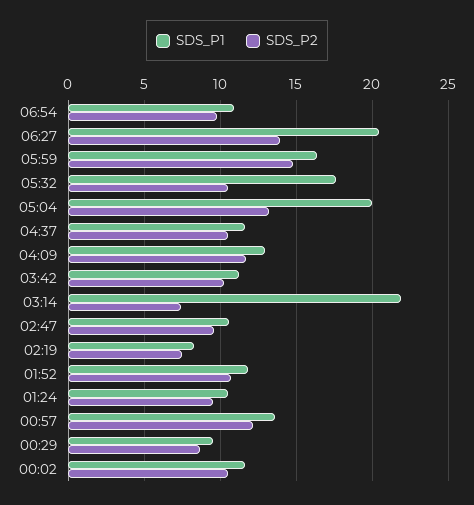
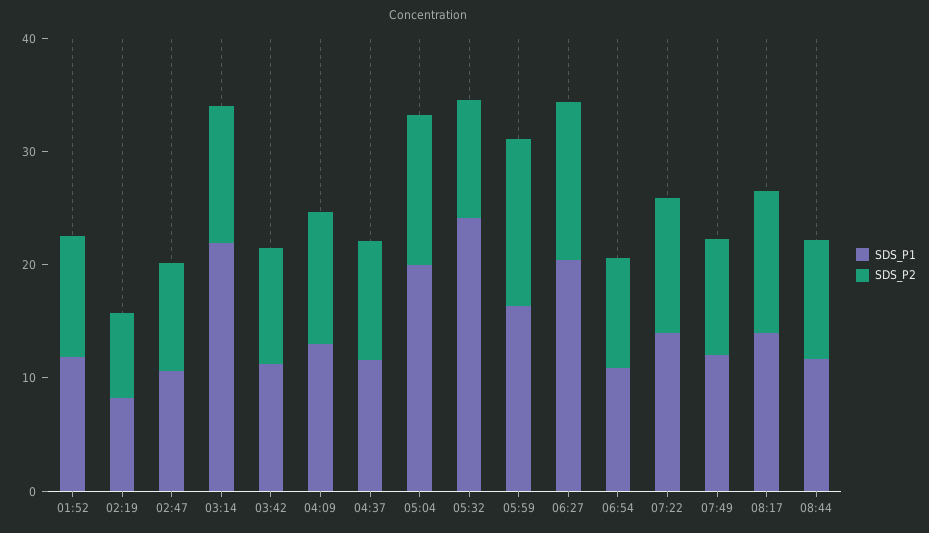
SDS_P1, 05:32: 17.5 -> 24
SDS_P2, 03:14: 7.5 -> 12
SDS_P1, 01:24: 10.5 -> none
SDS_P2, 01:24: 9.5 -> none
SDS_P1, 00:57: 13.5 -> none
SDS_P2, 00:57: 12 -> none
SDS_P1, 00:29: 9.5 -> none
SDS_P2, 00:29: 8.5 -> none
SDS_P1, 00:02: 11.5 -> none
SDS_P2, 00:02: 10.5 -> none
SDS_P1, 07:22: none -> 14
SDS_P2, 07:22: none -> 12
SDS_P1, 07:49: none -> 12
SDS_P2, 07:49: none -> 10
SDS_P1, 08:17: none -> 14
SDS_P2, 08:17: none -> 12
SDS_P1, 08:44: none -> 12
SDS_P2, 08:44: none -> 10

